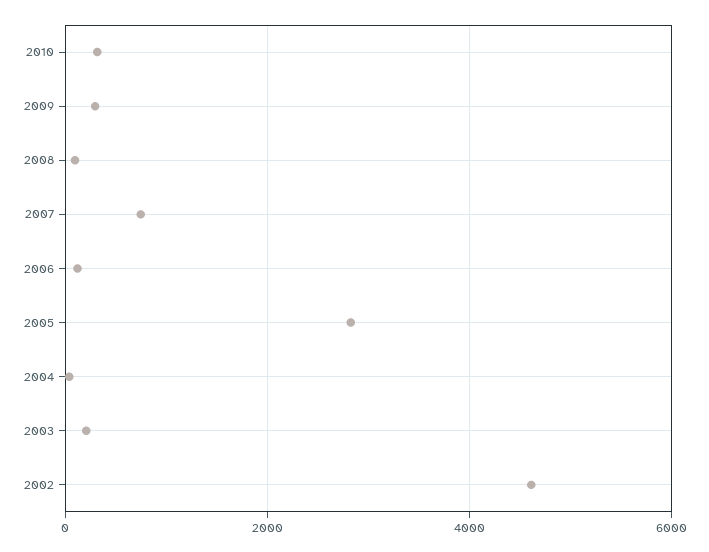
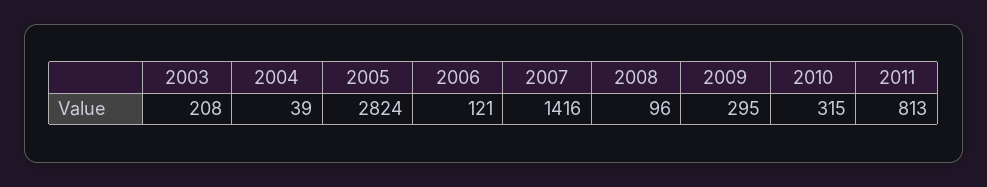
2007: 800 -> 1416
2002: 4600 -> none
2011: none -> 813

